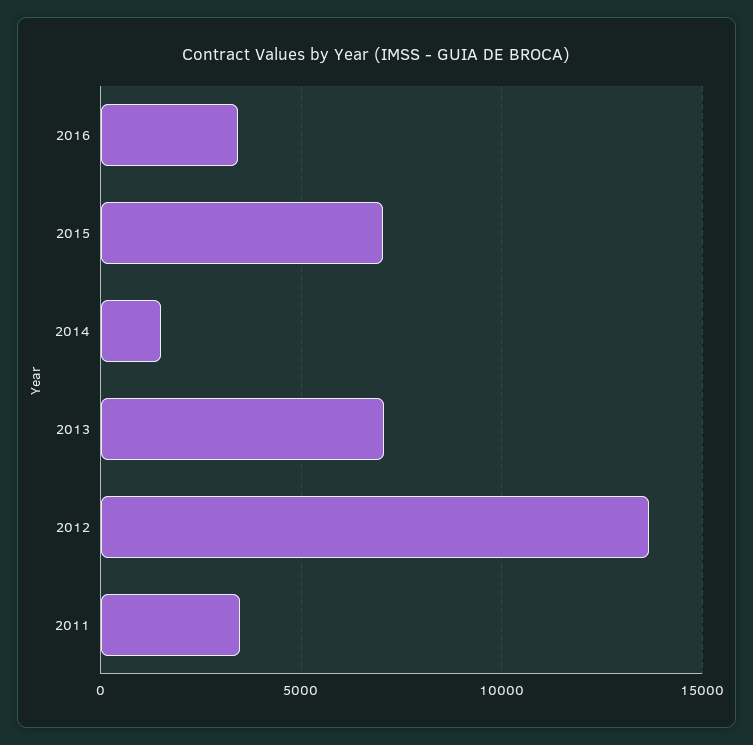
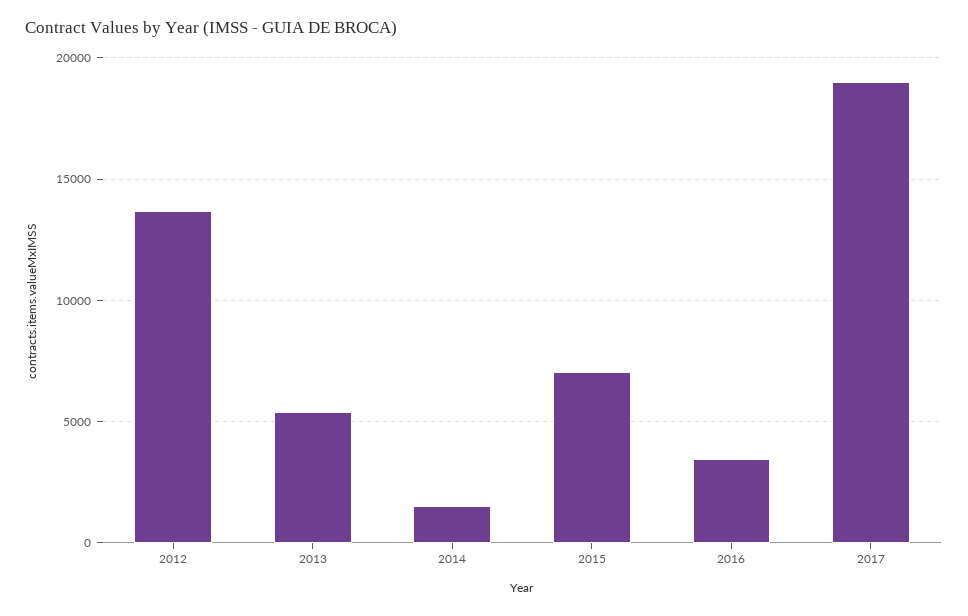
2013: 7000 -> 5500
2011: 3500 -> none
2017: none -> 19000

